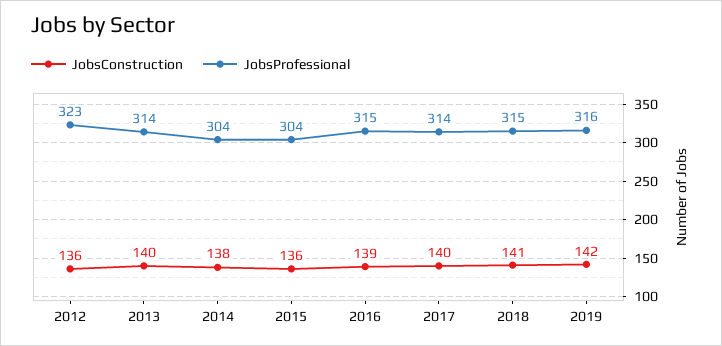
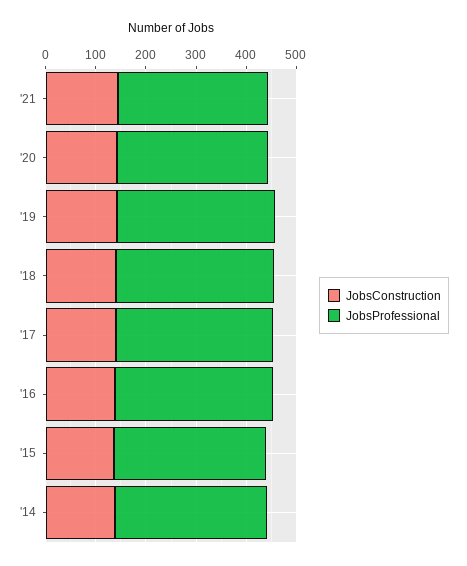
JobsConstruction, 2012: 136 -> none
JobsProfessional, 2012: 323 -> none
JobsConstruction, 2013: 140 -> none
JobsProfessional, 2013: 314 -> none
JobsConstruction, '21: none -> 140
JobsProfessional, '21: none -> 300
JobsConstruction, '20: none -> 140
JobsProfessional, '20: none -> 300

